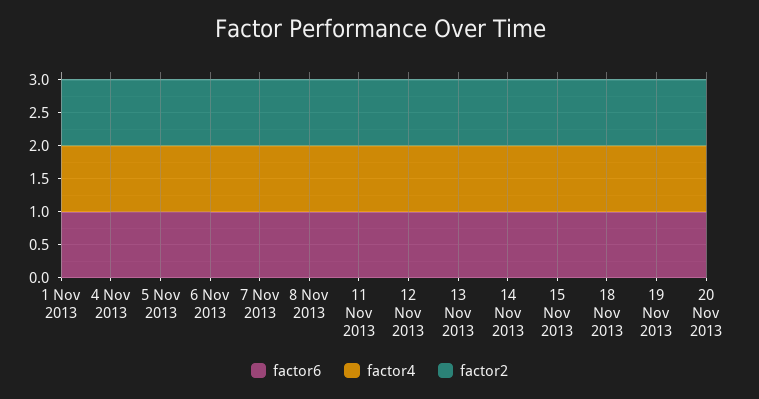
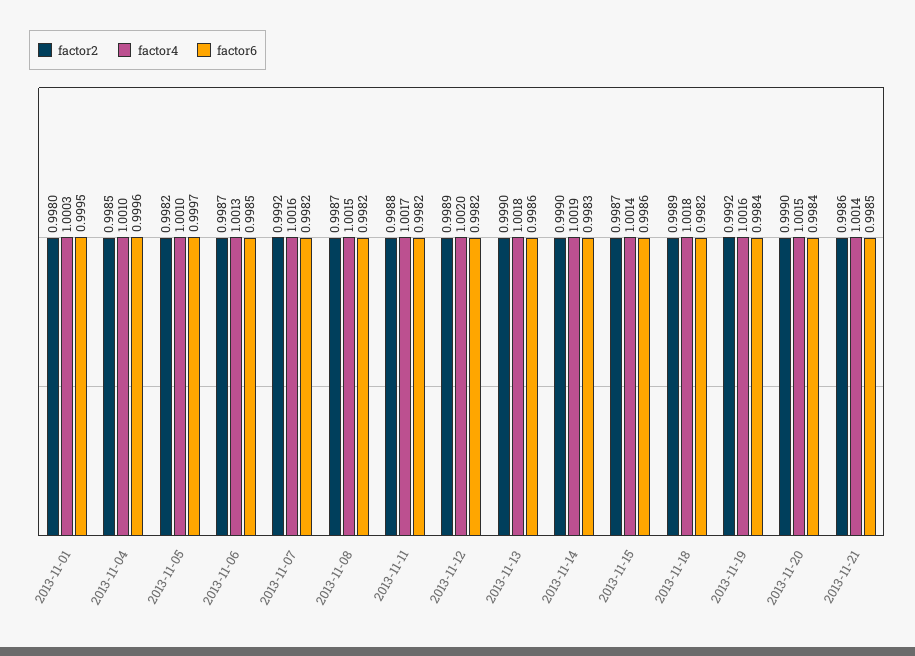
factor2, 2013-11-21: none -> 0.9986
factor4, 2013-11-21: none -> 1.0014
factor6, 2013-11-21: none -> 0.9985

